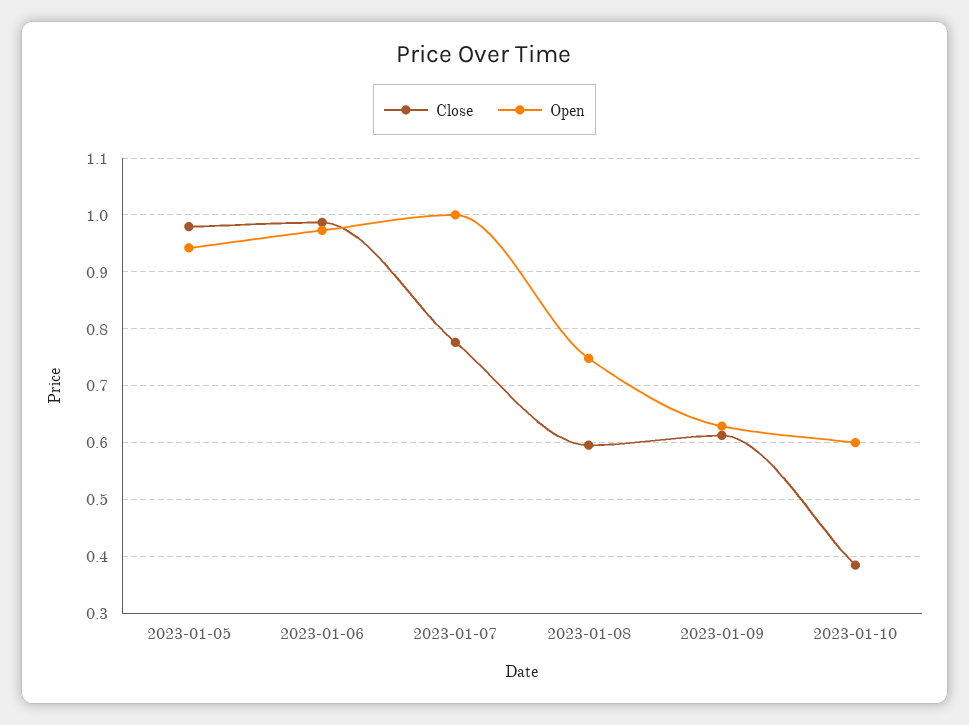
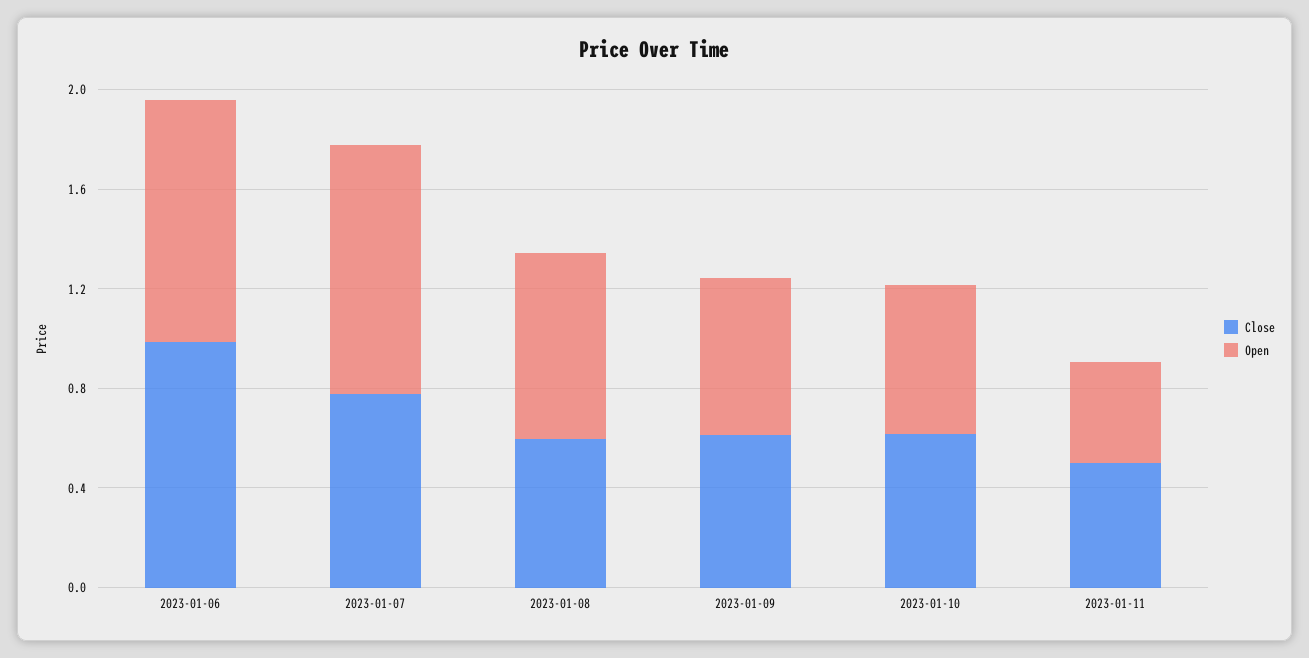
Close, 2023-01-05: 0.98 -> none
Open, 2023-01-05: 0.94 -> none
Close, 2023-01-10: 0.38 -> 0.6
Close, 2023-01-11: none -> 0.5
Open, 2023-01-11: none -> 0.4

